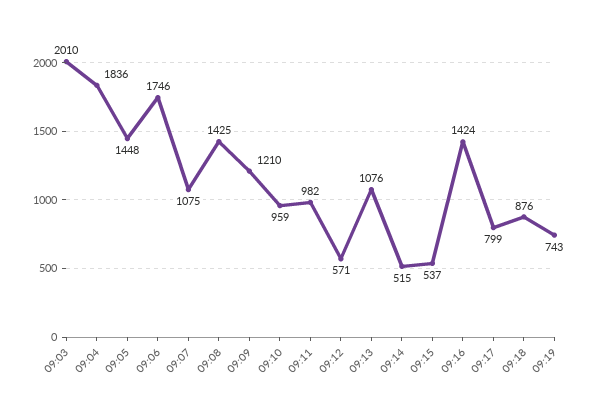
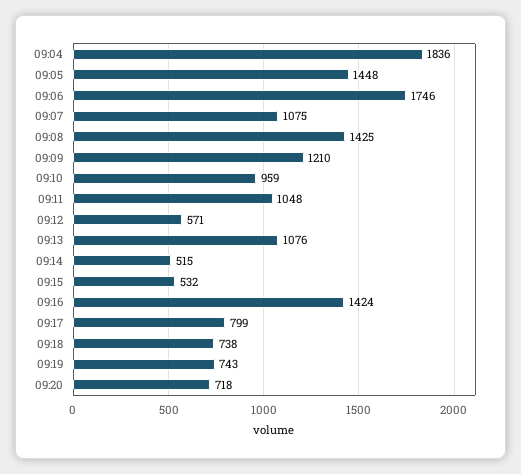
09:03: 2010 -> none
09:11: 982 -> 1048
09:15: 537 -> 532
09:18: 876 -> 738
09:20: none -> 718

